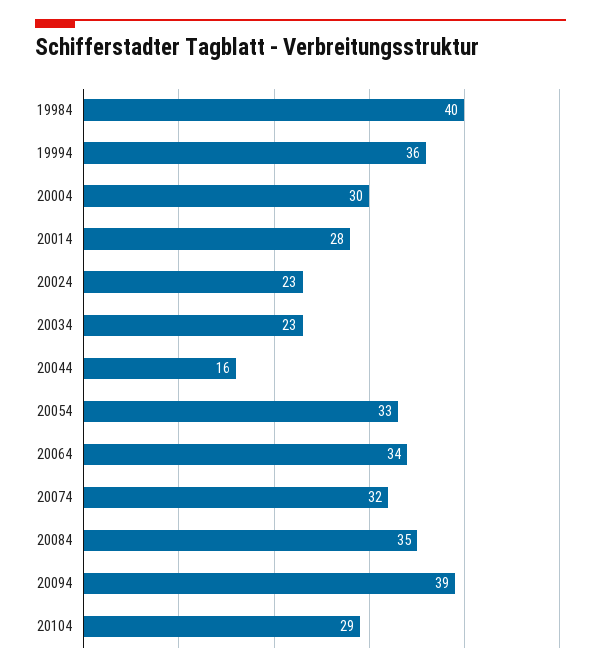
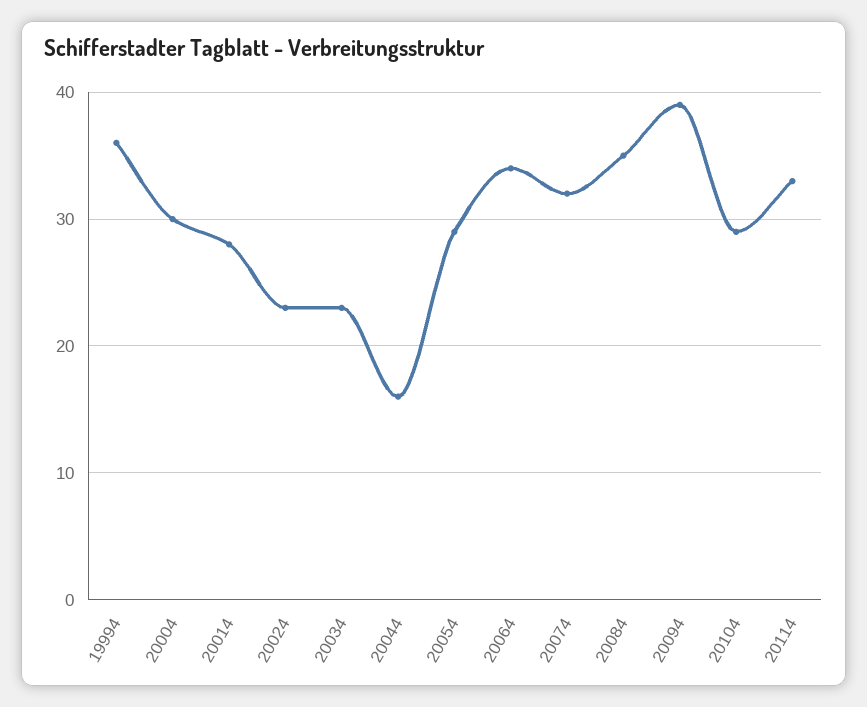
19984: 40 -> none
20054: 33 -> 29
20114: none -> 33

